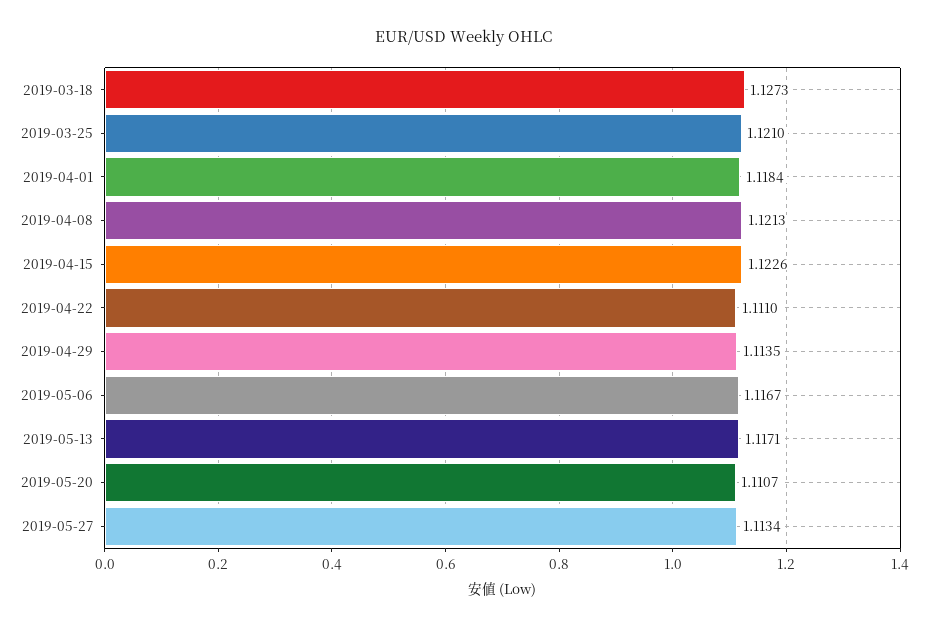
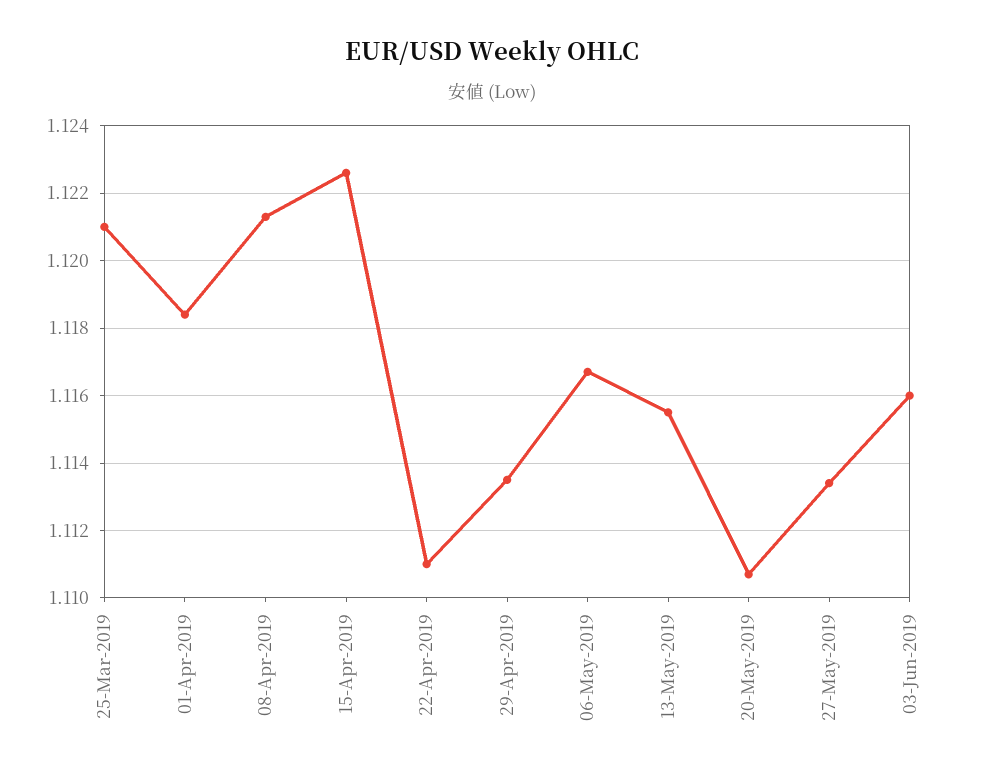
2019-03-18: 1.1273 -> none
2019-05-13: 1.1171 -> 1.1155
03-Jun-2019: none -> 1.116

